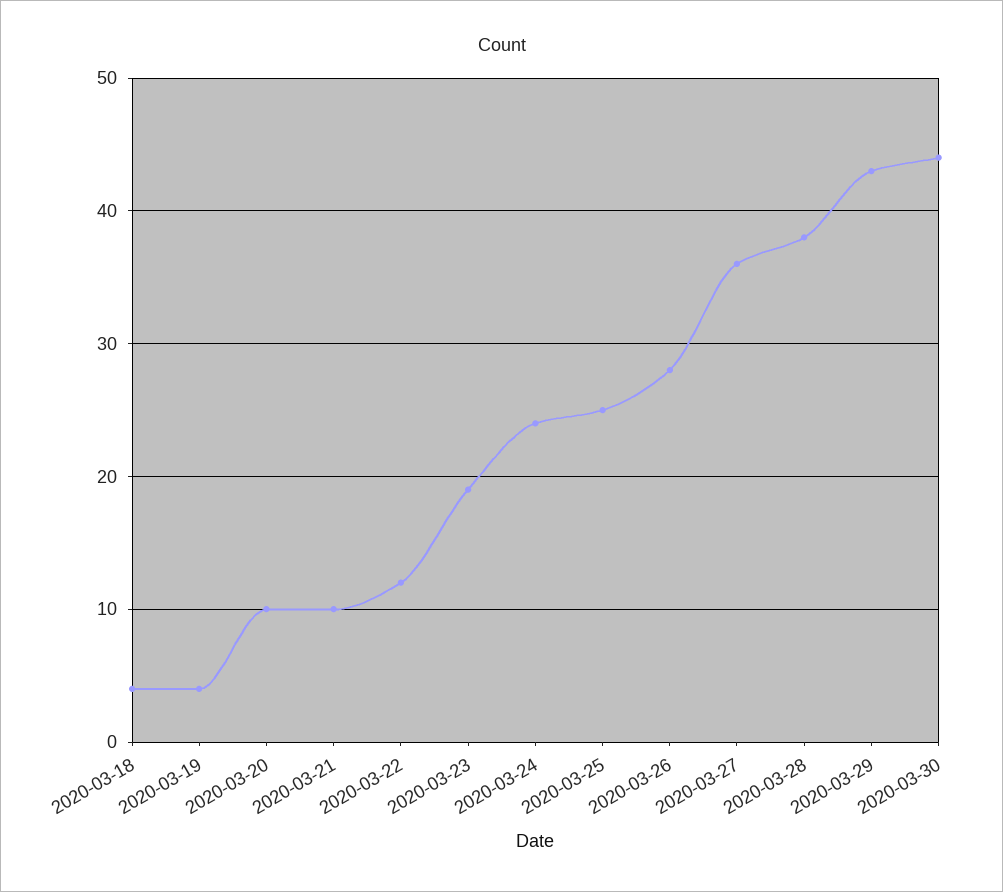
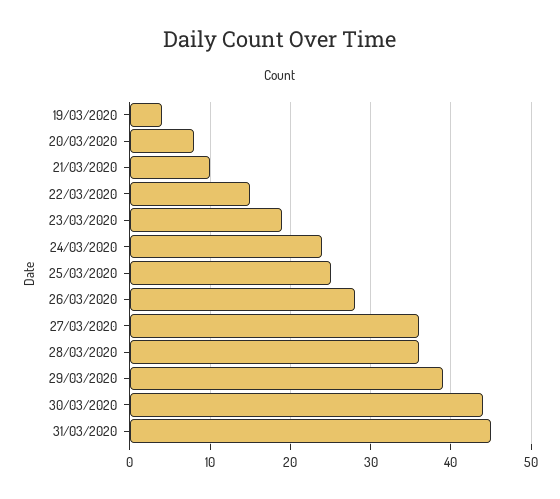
2020-03-18: 4 -> none
2020-03-20: 10 -> 8
2020-03-22: 12 -> 15
2020-03-28: 38 -> 36
2020-03-29: 43 -> 39
31/03/2020: none -> 45

